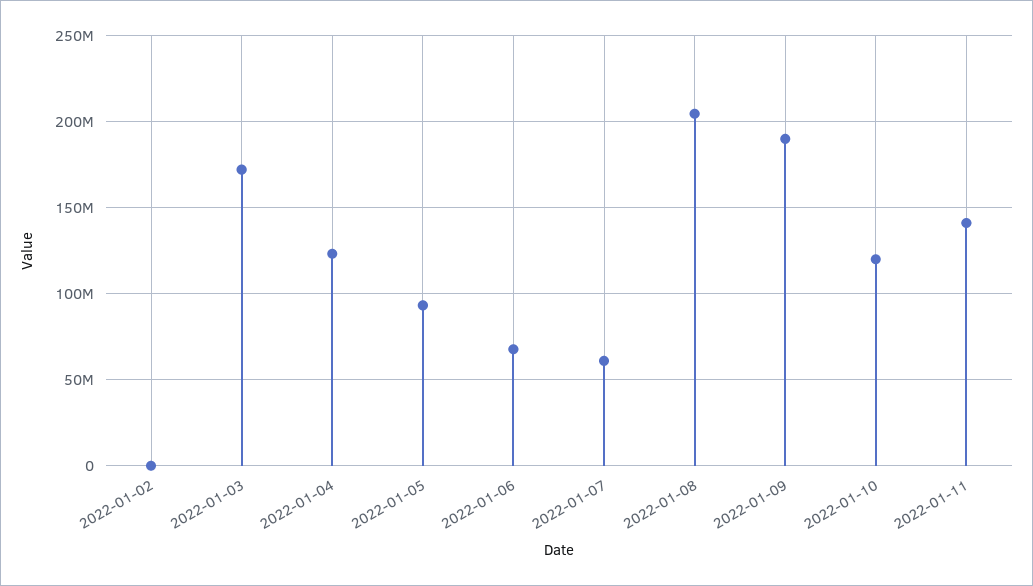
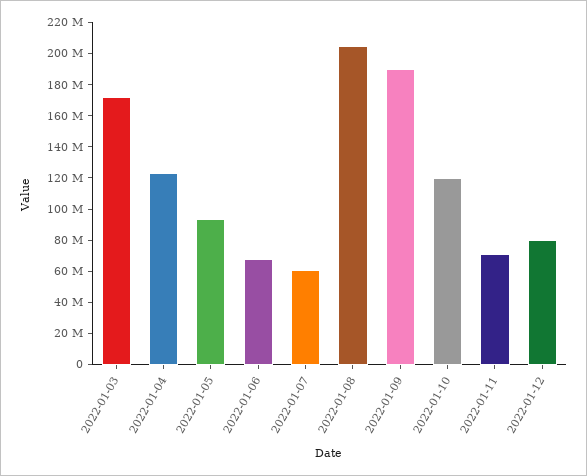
2022-01-02: 0 -> none
2022-01-11: 140000000 -> 70000000
2022-01-12: none -> 80000000

